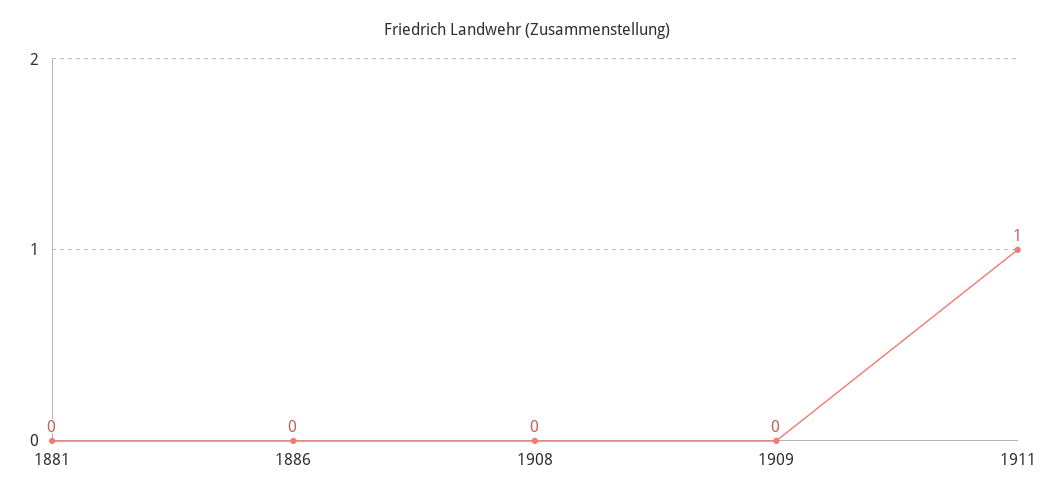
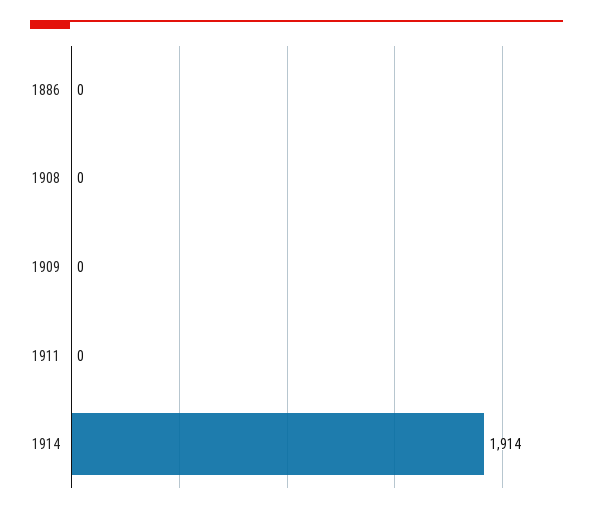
1881: 0 -> none
1911: 1 -> 0
1914: none -> 1914

